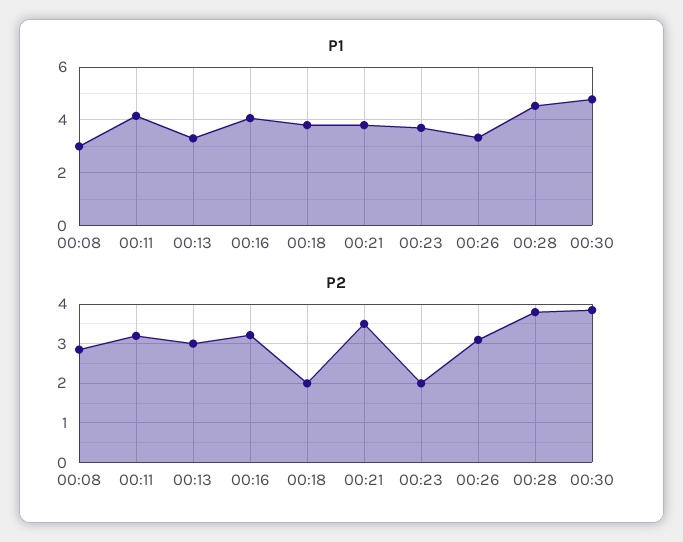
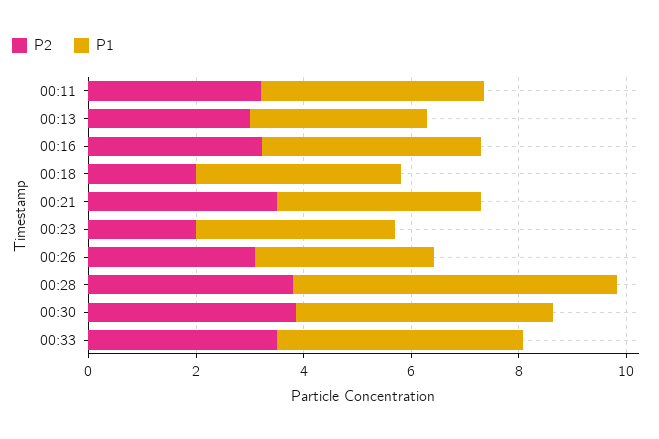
P1, 00:08: 3 -> none
P1, 00:28: 4.5 -> 6
P2, 00:08: 2.8 -> none
P2, 00:33: none -> 3.5
P1, 00:33: none -> 4.5

